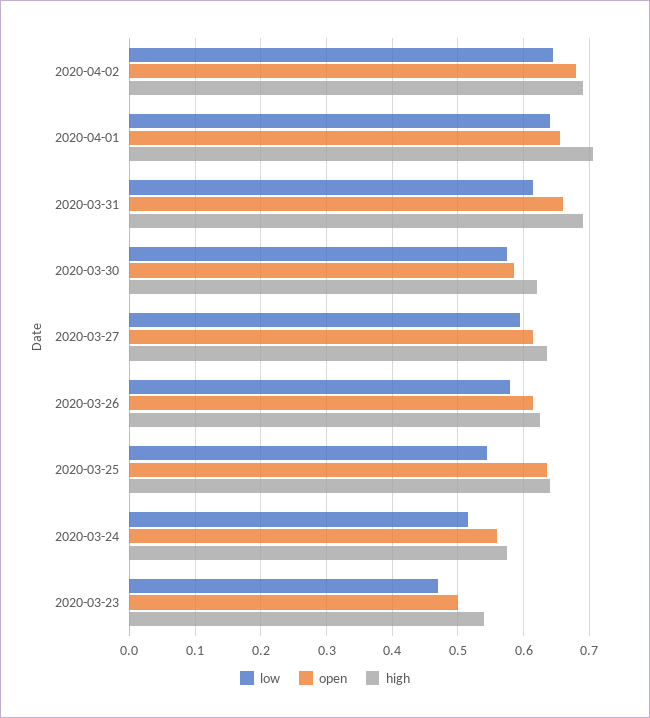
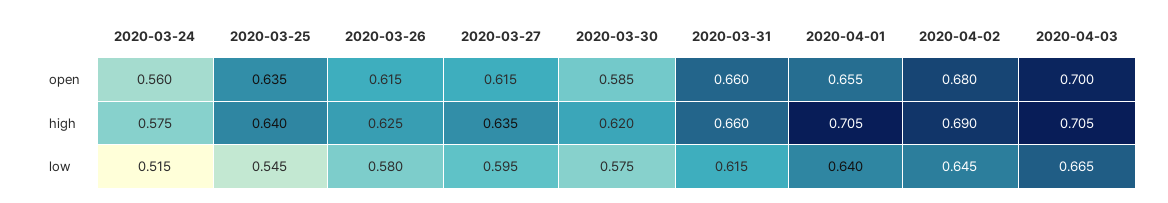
high, 2020-03-31: 0.69 -> 0.66
low, 2020-03-23: 0.47 -> none
open, 2020-03-23: 0.5 -> none
high, 2020-03-23: 0.54 -> none
open, 2020-04-03: none -> 0.7
high, 2020-04-03: none -> 0.705
low, 2020-04-03: none -> 0.665

